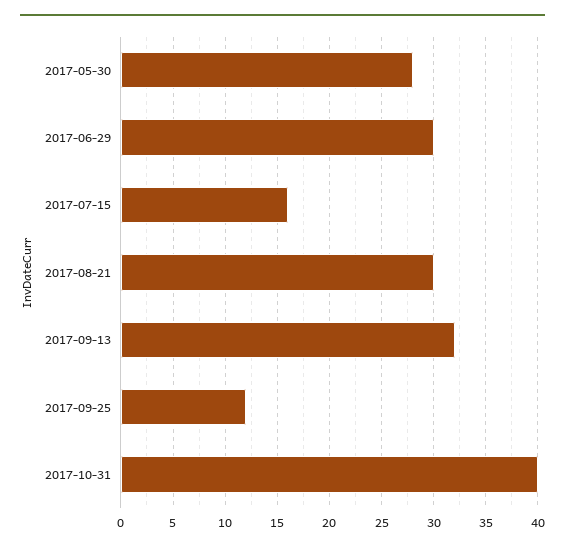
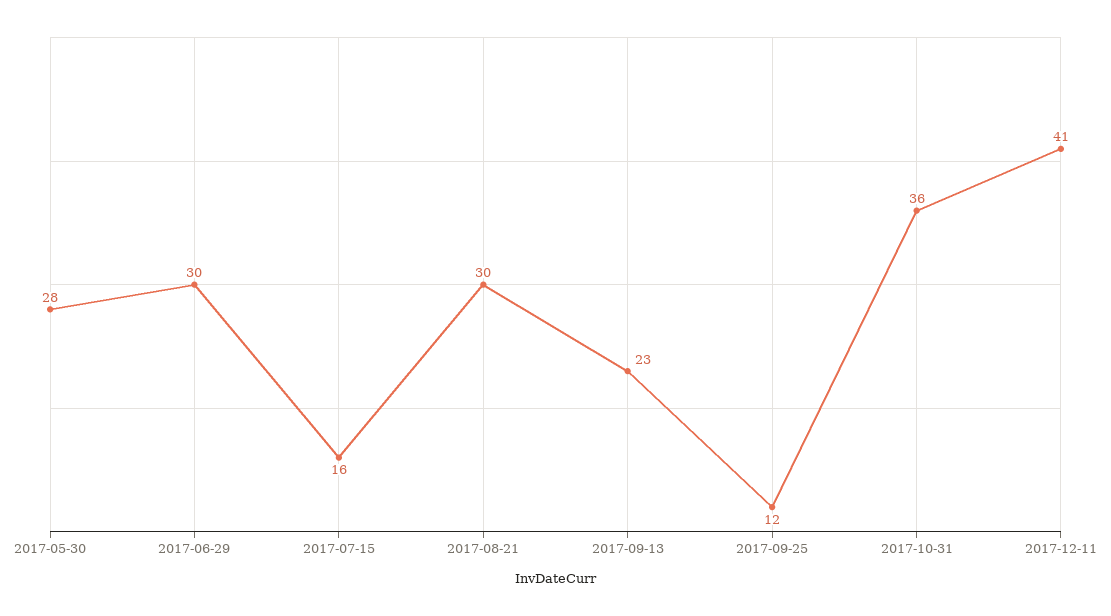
2017-09-13: 32 -> 23
2017-10-31: 40 -> 36
2017-12-11: none -> 41

